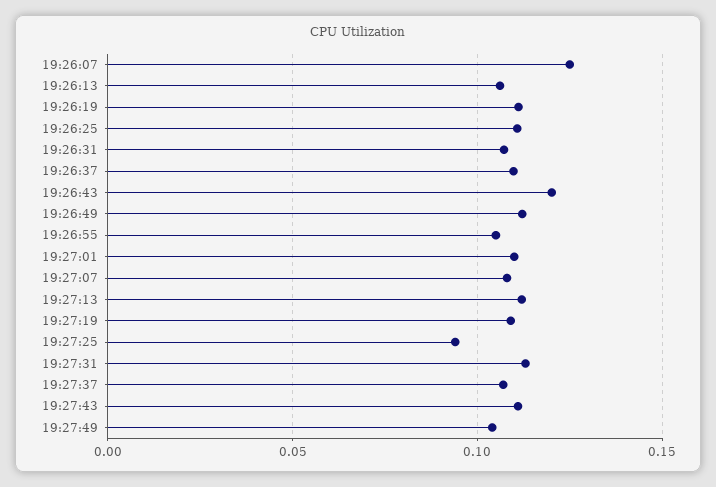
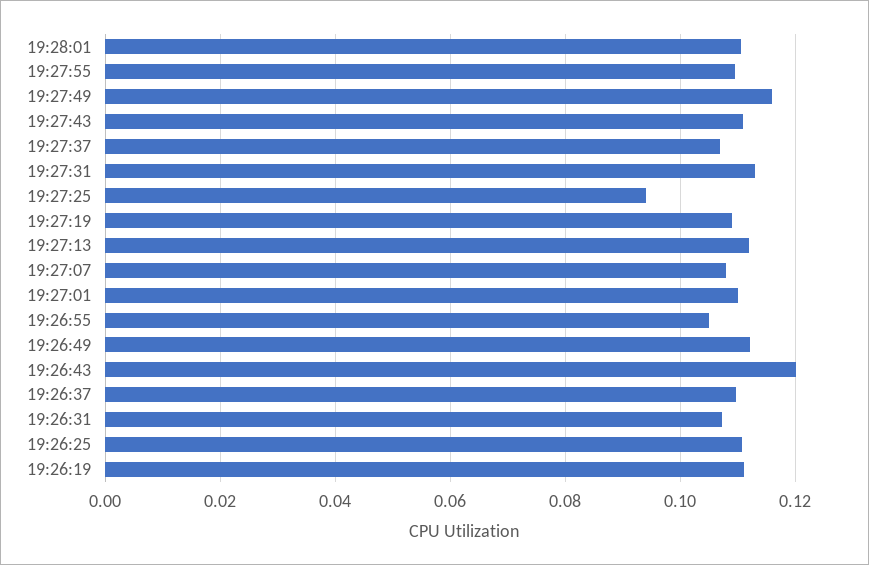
19:26:07: 0.125 -> none
19:26:13: 0.105 -> none
19:27:49: 0.105 -> 0.116
19:28:01: none -> 0.11
19:27:55: none -> 0.11

